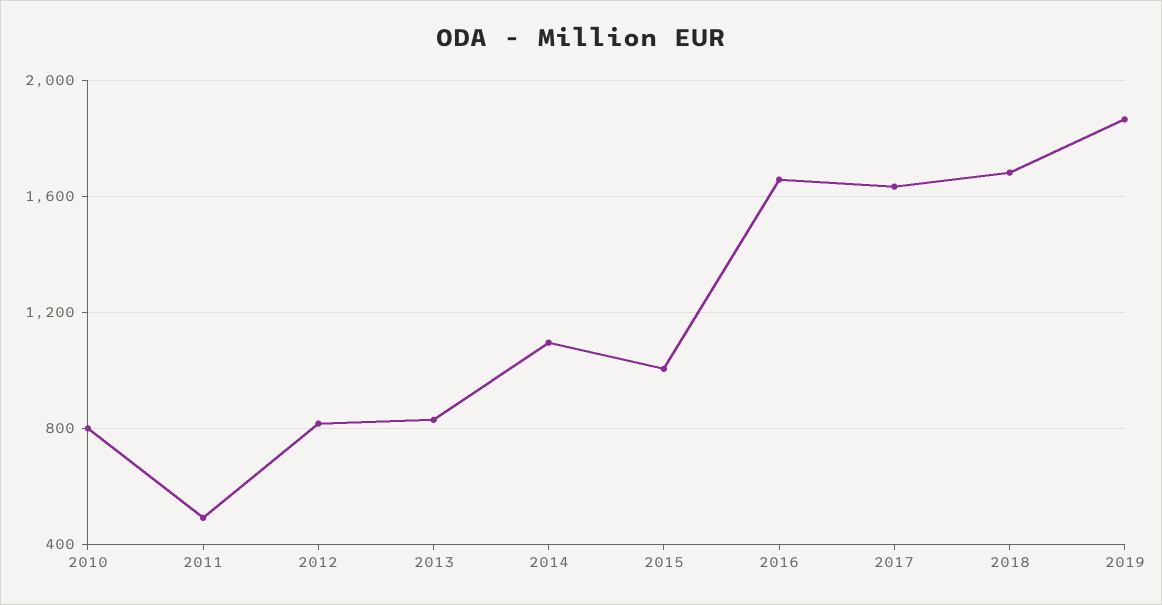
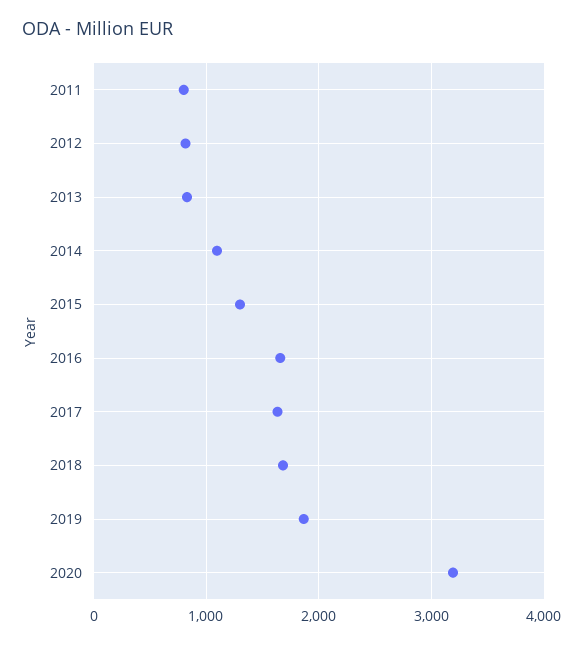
2010: 800 -> none
2011: 500 -> 800
2015: 1000 -> 1300
2020: none -> 3200

